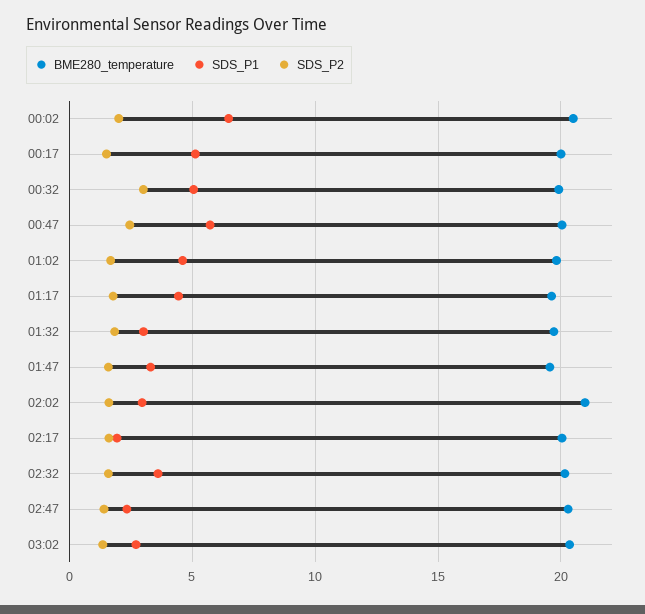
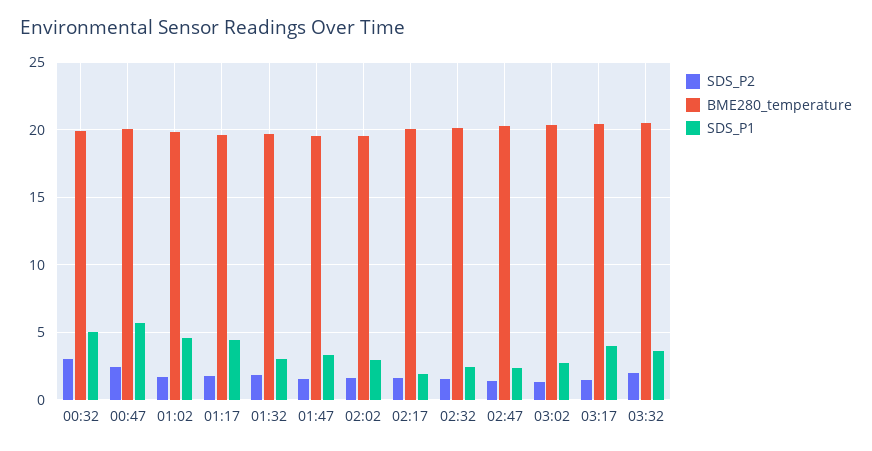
BME280_temperature, 00:02: 20.5 -> none
SDS_P1, 00:02: 6.5 -> none
SDS_P2, 00:02: 2 -> none
BME280_temperature, 00:17: 20 -> none
SDS_P1, 00:17: 5 -> none
SDS_P2, 00:17: 1.5 -> none
BME280_temperature, 02:02: 21 -> 19.5
SDS_P1, 02:32: 3.5 -> 2.5
SDS_P2, 03:17: none -> 1.5
BME280_temperature, 03:17: none -> 20.5
SDS_P1, 03:17: none -> 4
SDS_P2, 03:32: none -> 2
BME280_temperature, 03:32: none -> 20.5
SDS_P1, 03:32: none -> 3.5

